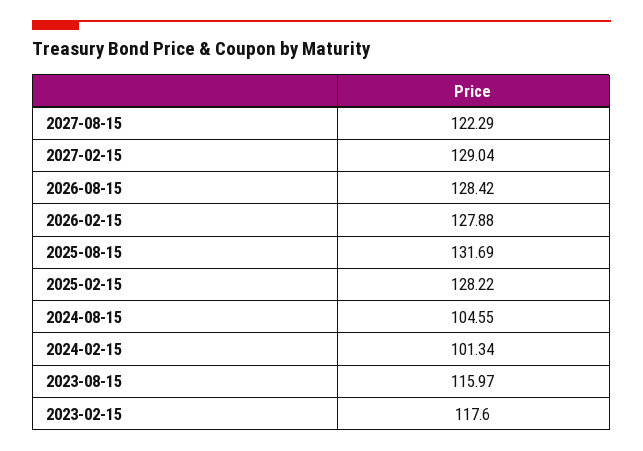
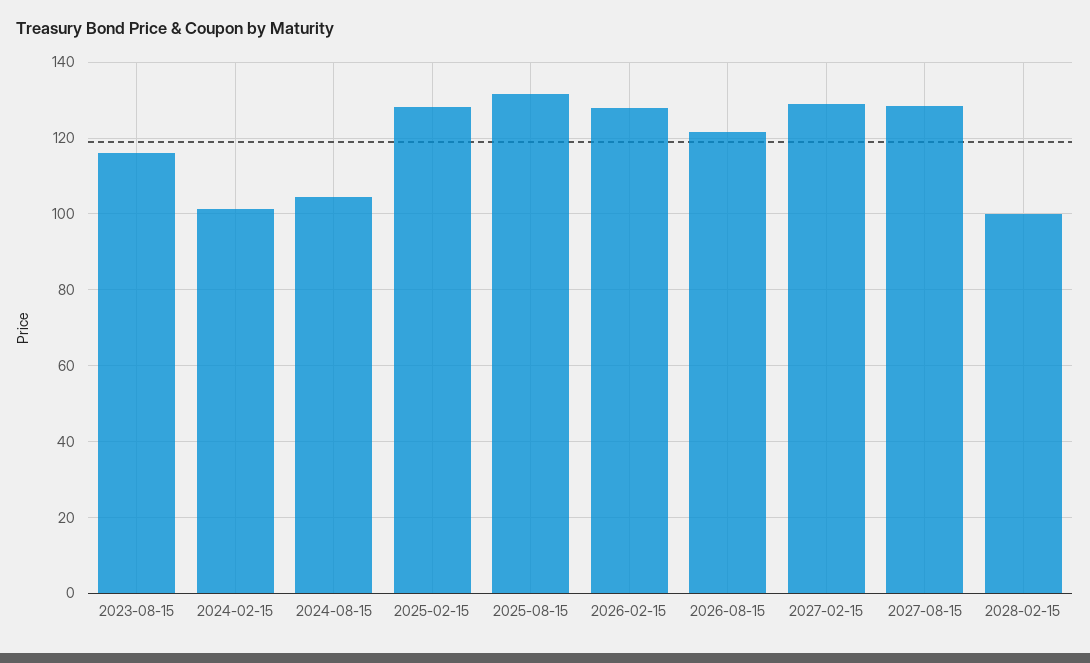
2027-08-15: 122.29 -> 128
2026-08-15: 128.42 -> 122
2023-02-15: 117.6 -> none
2028-02-15: none -> 100

